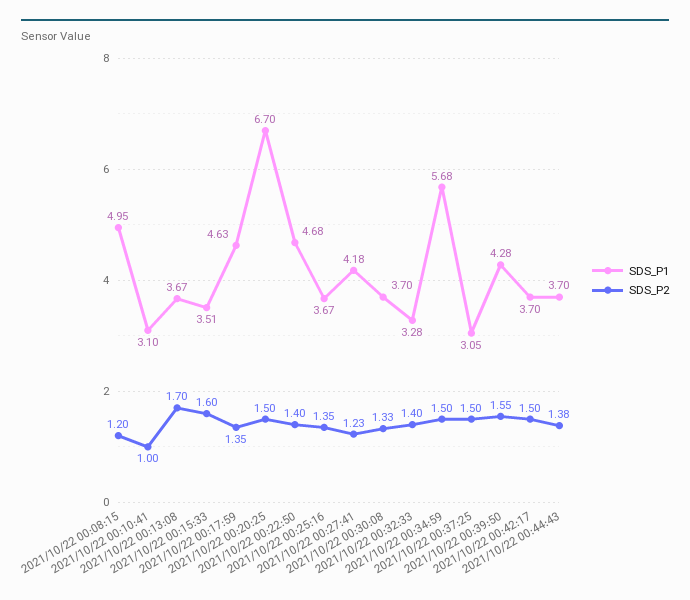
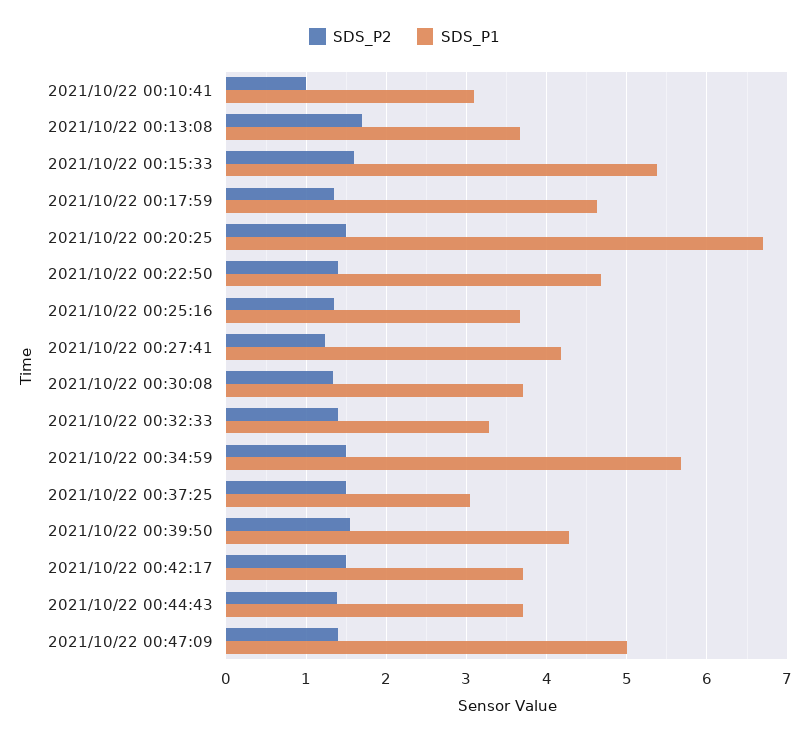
SDS_P1, 2021/10/22 00:08:15: 4.95 -> none
SDS_P2, 2021/10/22 00:08:15: 1.2 -> none
SDS_P1, 2021/10/22 00:15:33: 3.51 -> 5.4
SDS_P2, 2021/10/22 00:47:09: none -> 1.4
SDS_P1, 2021/10/22 00:47:09: none -> 5

